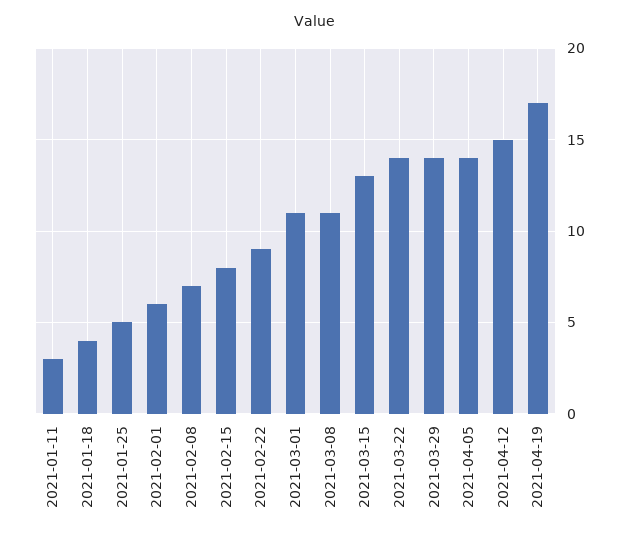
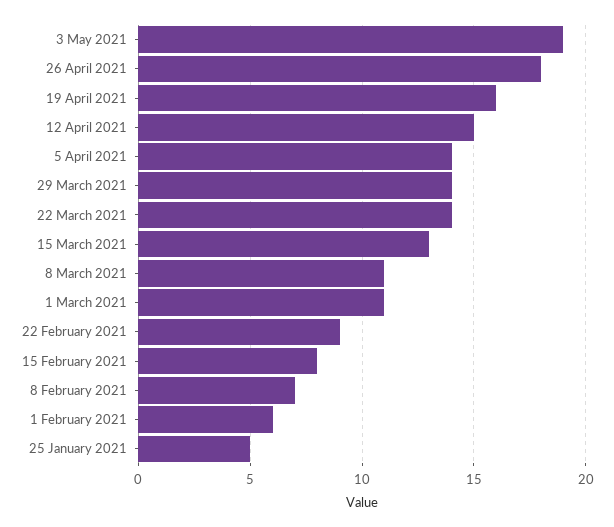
2021-01-11: 3 -> none
2021-01-18: 4 -> none
2021-04-19: 17 -> 16
3 May 2021: none -> 19
26 April 2021: none -> 18

